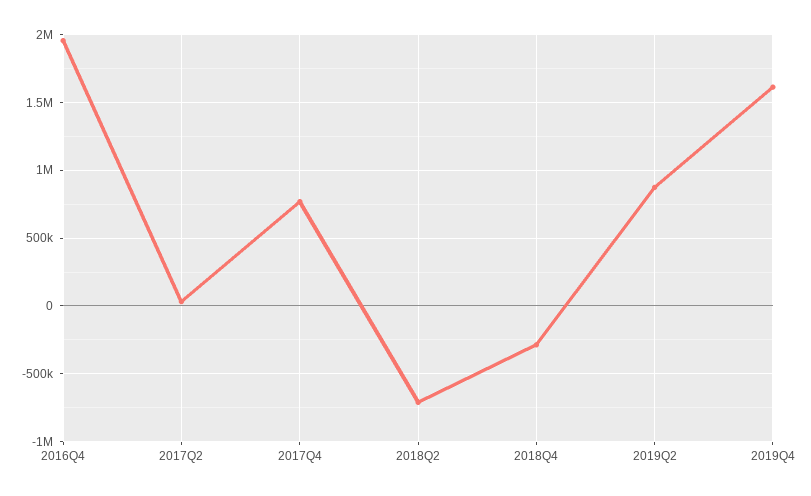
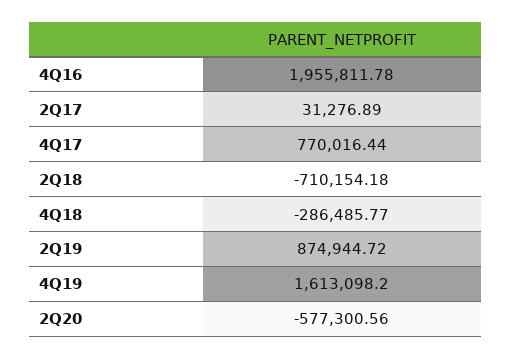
2Q20: none -> -577300.56

